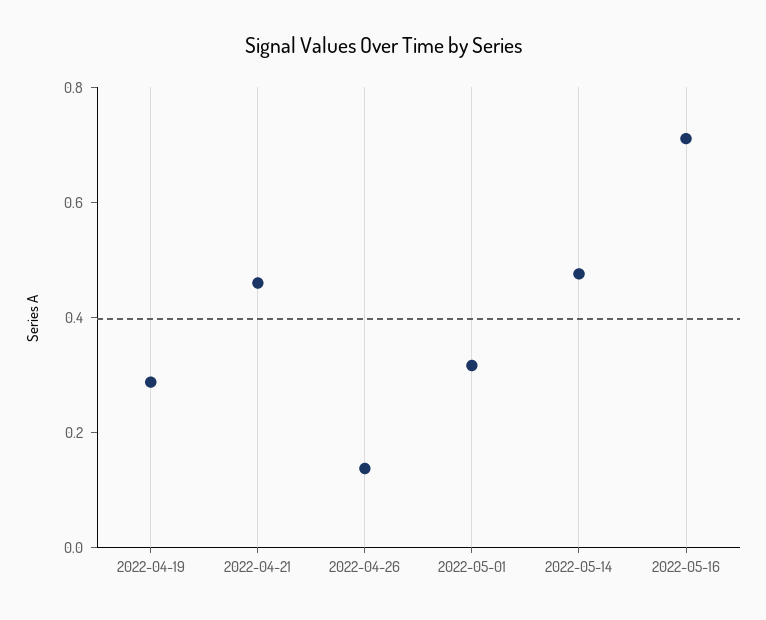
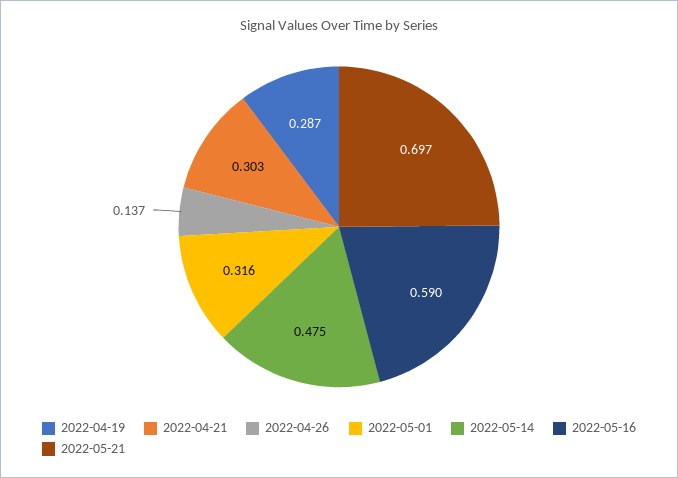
2022-04-21: 0.45 -> 0.303
2022-05-16: 0.7 -> 0.59
2022-05-21: none -> 0.697

